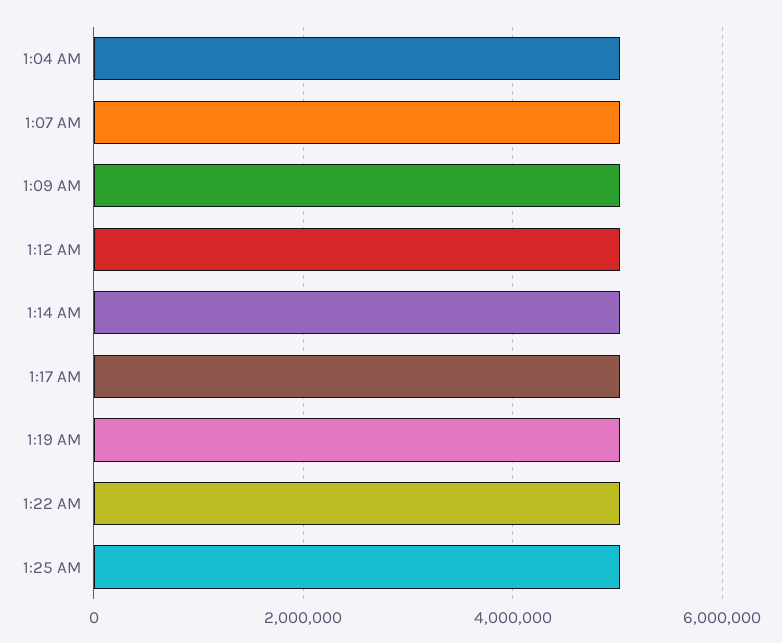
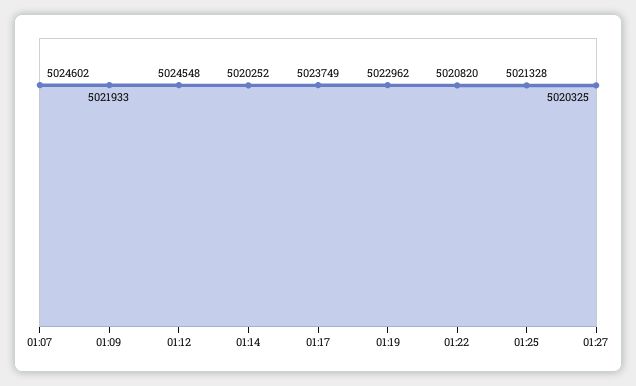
1:04 AM: 5000000 -> none
01:27: none -> 5020325

